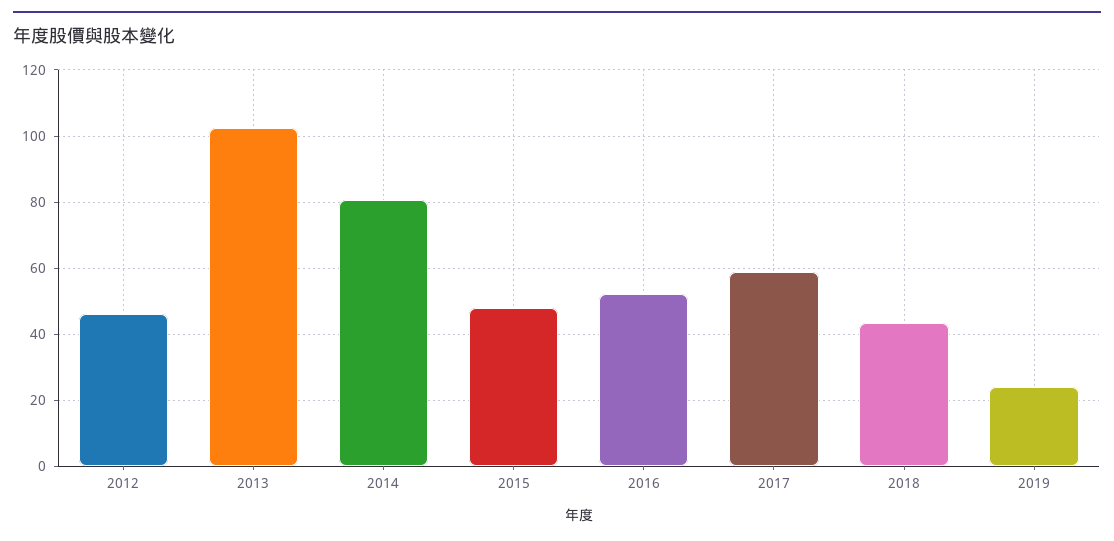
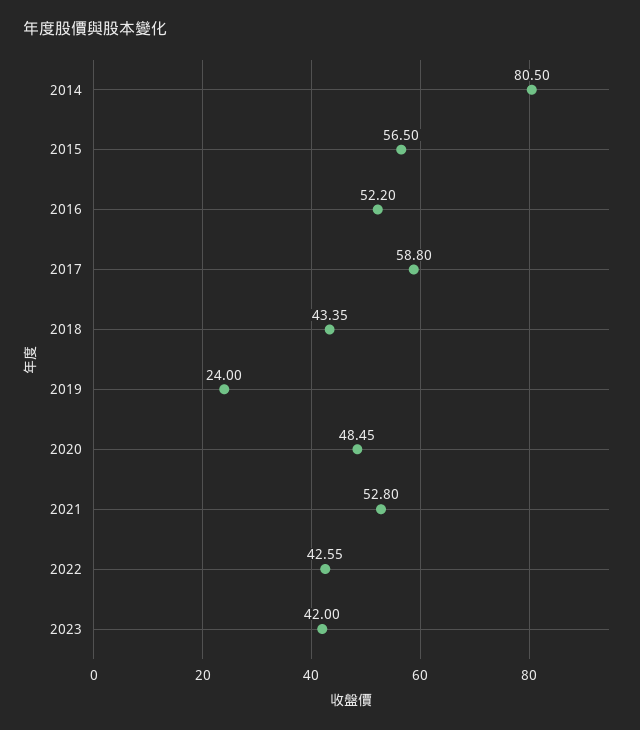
2012: 46 -> none
2013: 102 -> none
2015: 48 -> 56.5
2020: none -> 48.45
2021: none -> 52.8
2022: none -> 42.55
2023: none -> 42

